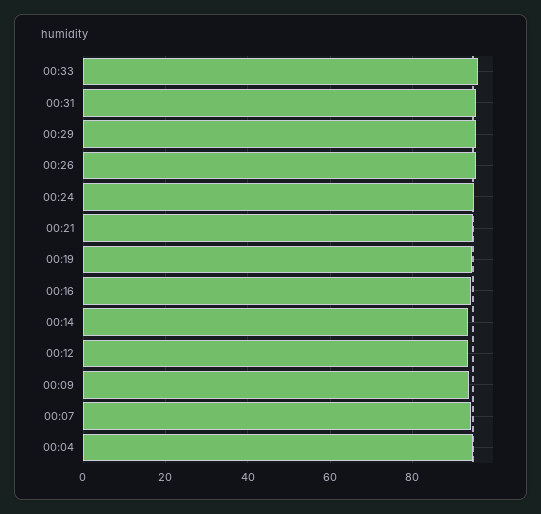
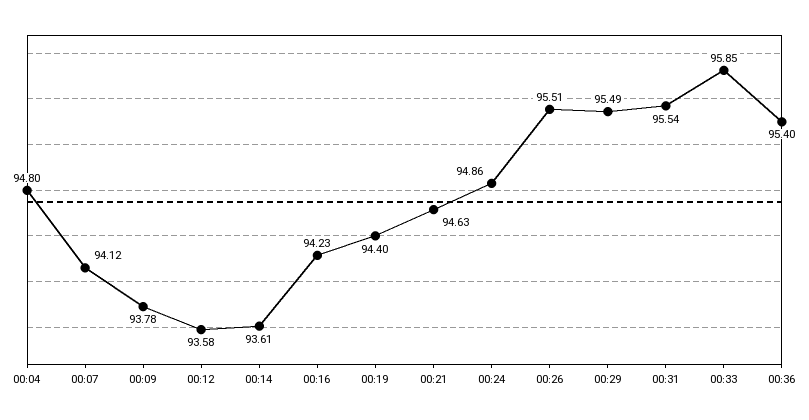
00:36: none -> 95.4

